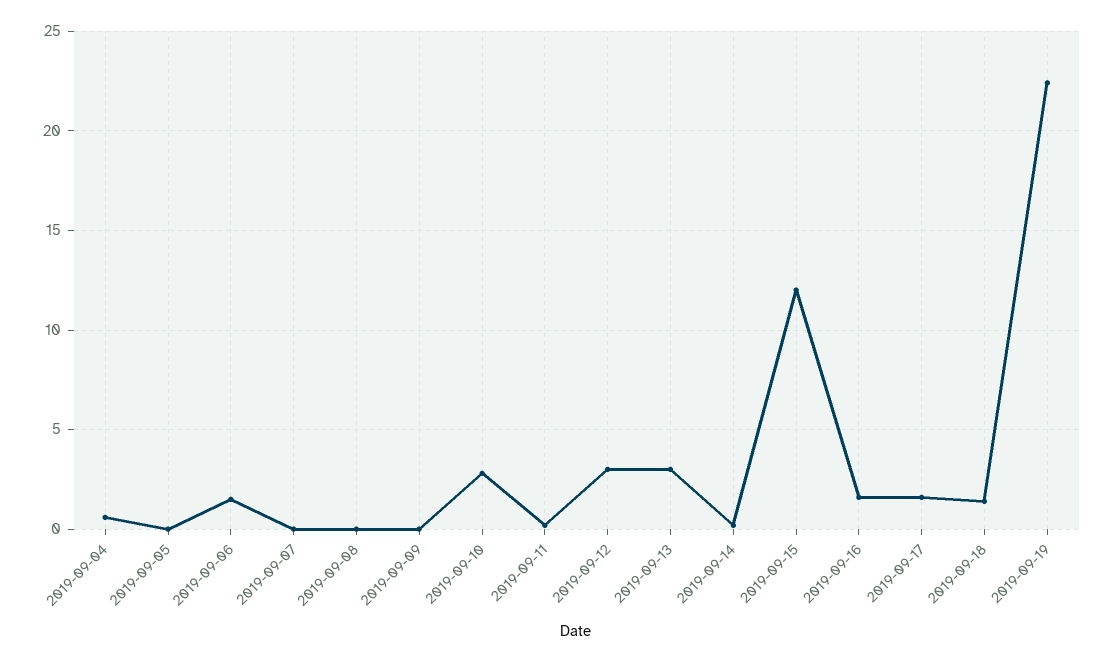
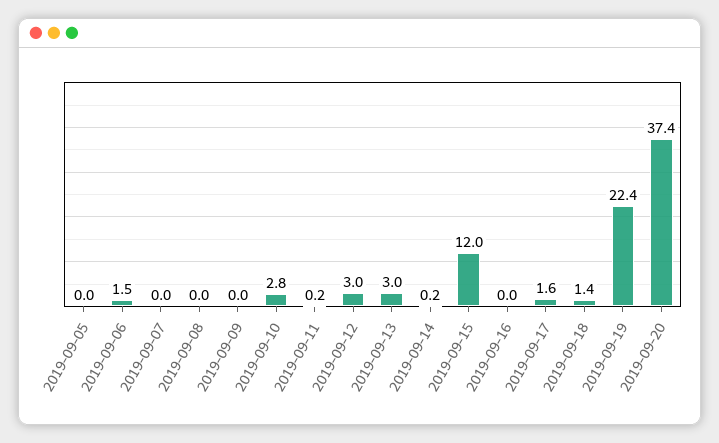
2019-09-04: 0.5 -> none
2019-09-16: 1.5 -> 0
2019-09-20: none -> 37.4

